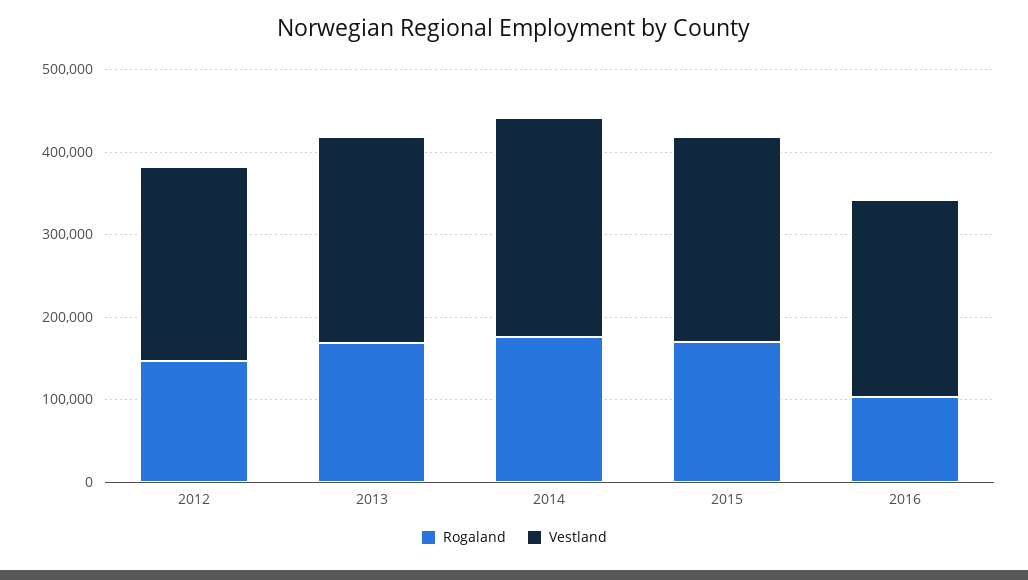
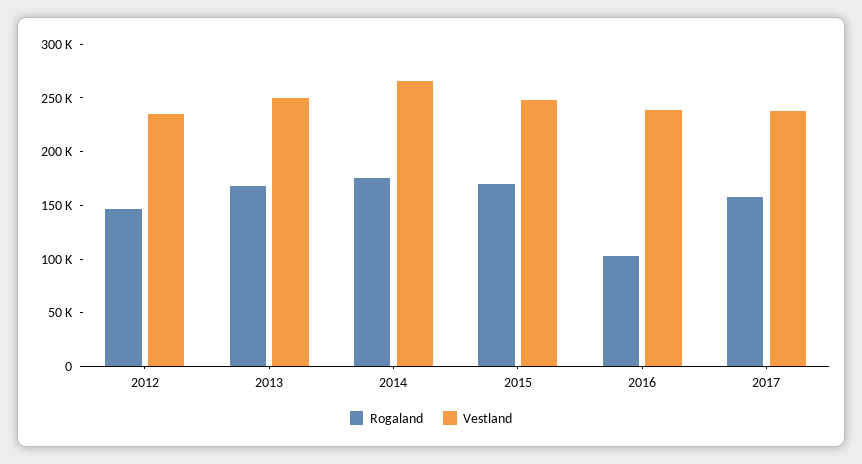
Rogaland, 2017: none -> 160000
Vestland, 2017: none -> 240000

